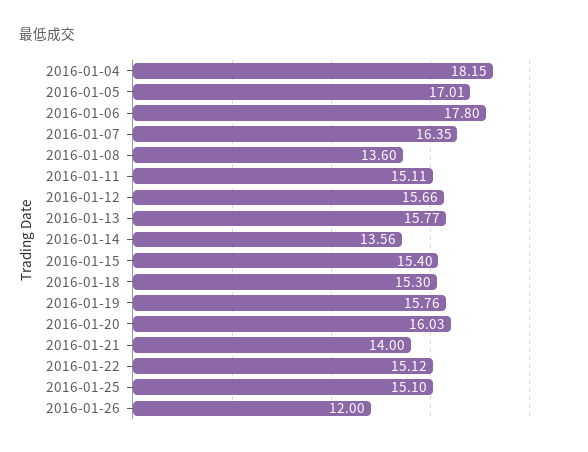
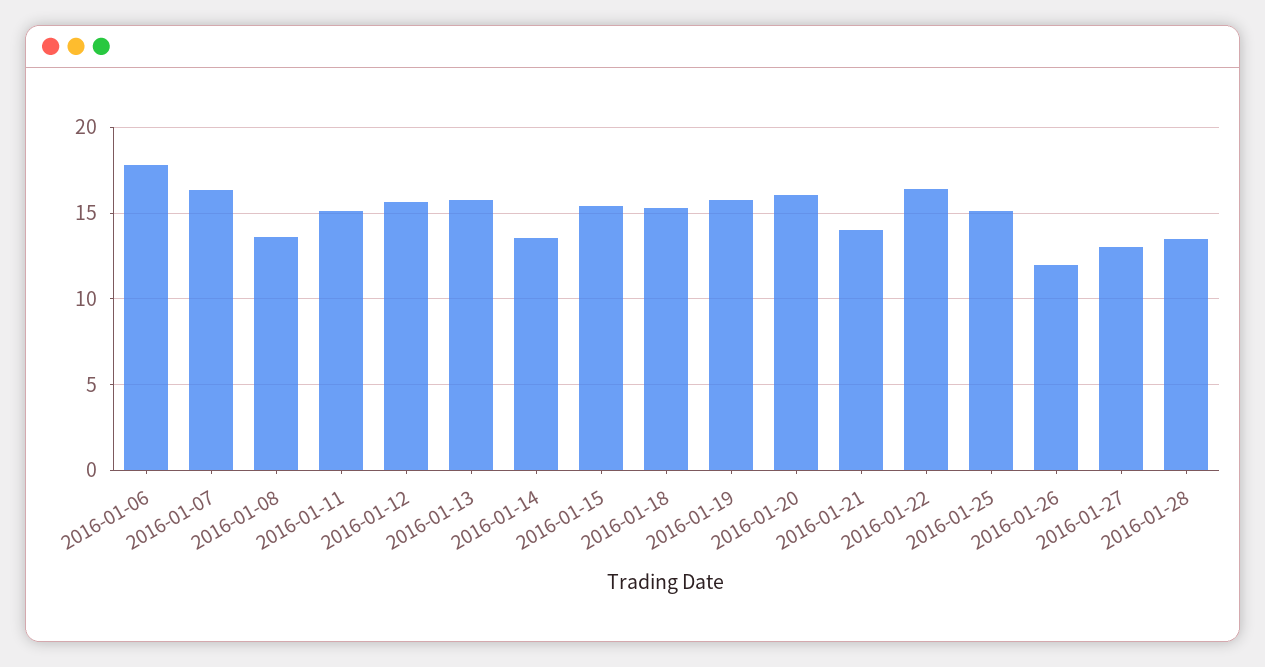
2016-01-04: 18.15 -> none
2016-01-05: 17.01 -> none
2016-01-22: 15.12 -> 16.5
2016-01-27: none -> 13
2016-01-28: none -> 13.5

